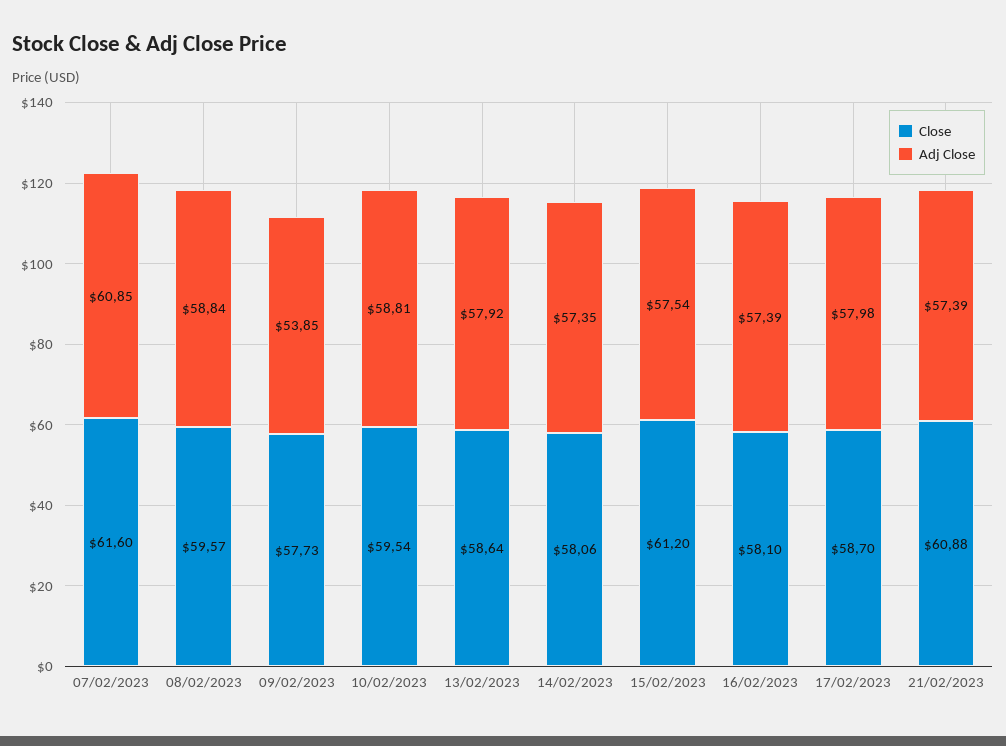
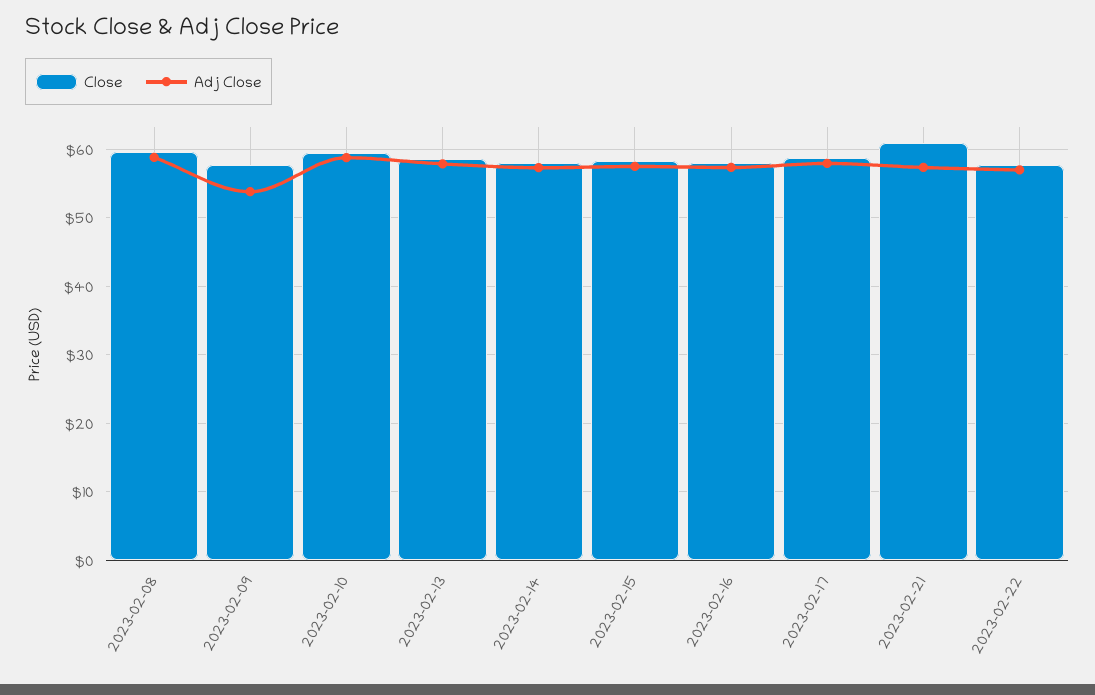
Close, 07/02/2023: 61.6 -> none
Adj Close, 07/02/2023: 60.85 -> none
Close, 15/02/2023: 61.2 -> 58
Close, 2023-02-22: none -> 58
Adj Close, 2023-02-22: none -> 57

